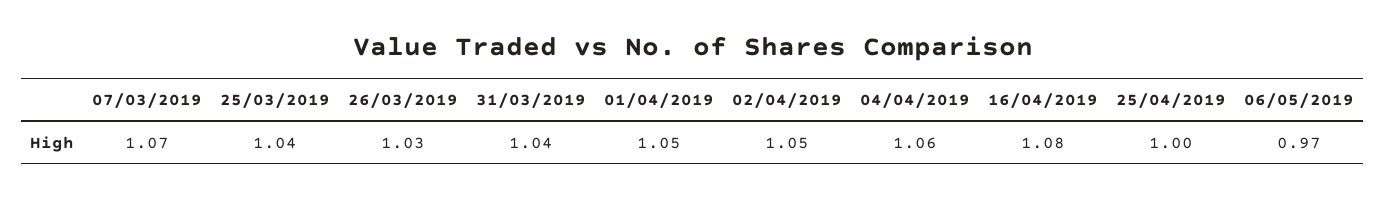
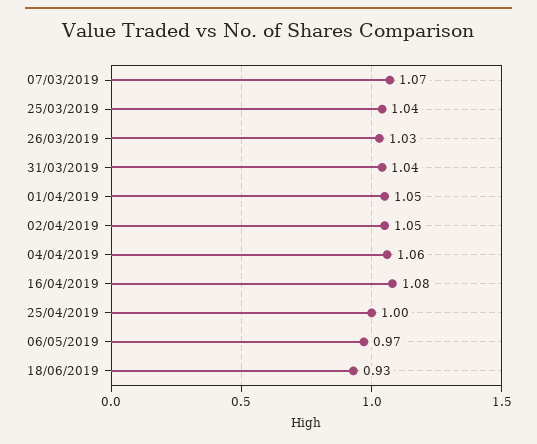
18/06/2019: none -> 0.93

